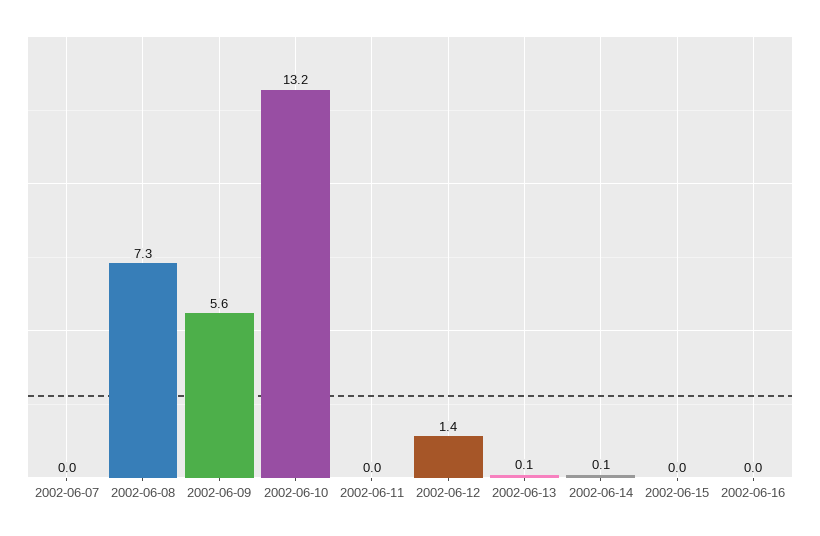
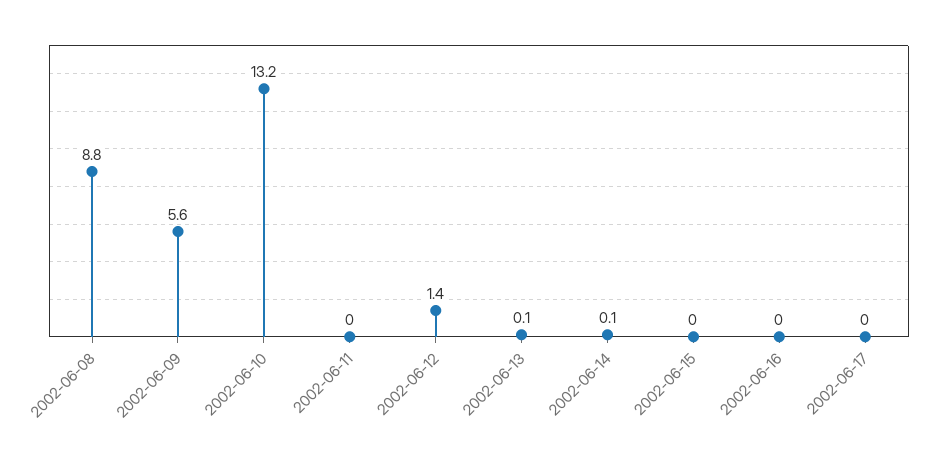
2002-06-07: 0 -> none
2002-06-08: 7.3 -> 8.8
2002-06-17: none -> 0

